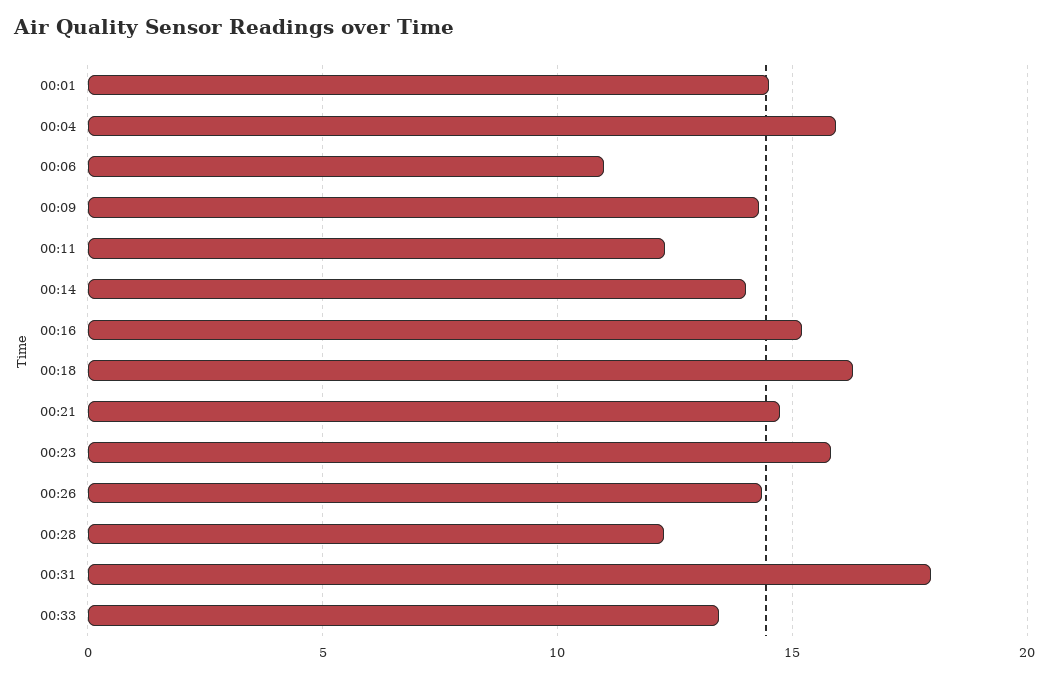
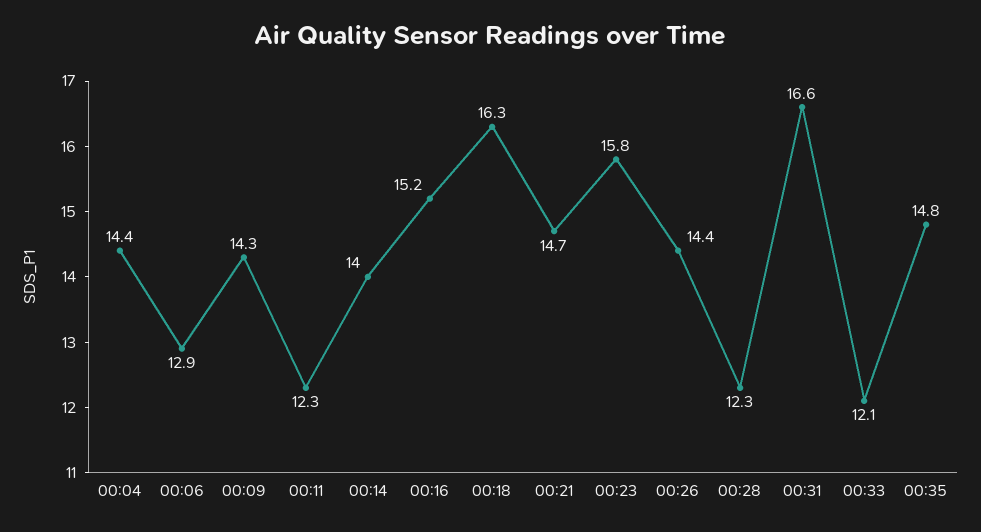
00:01: 14.5 -> none
00:04: 16 -> 14.4
00:06: 11 -> 12.9
00:31: 18 -> 16.6
00:33: 13.5 -> 12.1
00:35: none -> 14.8

